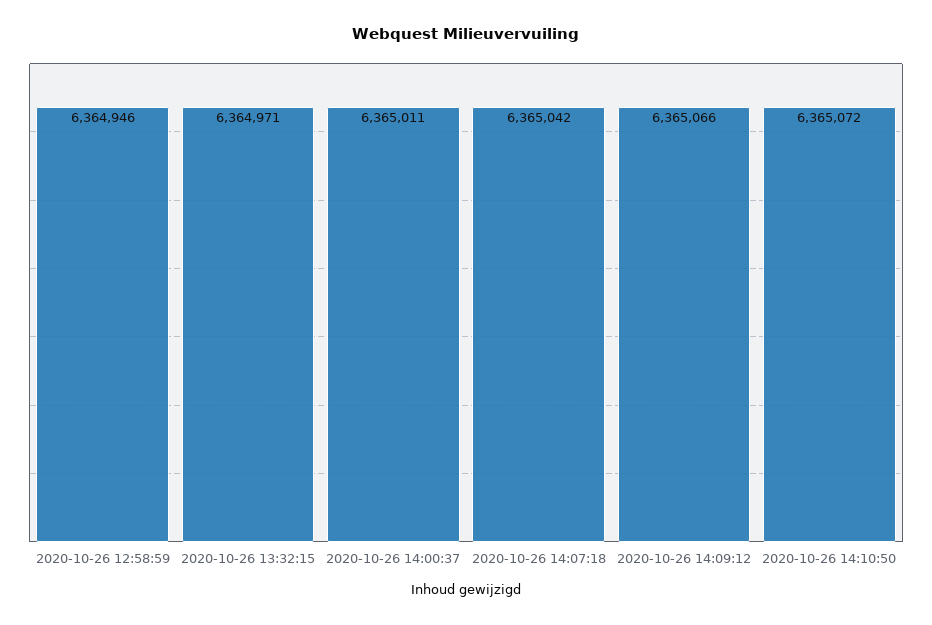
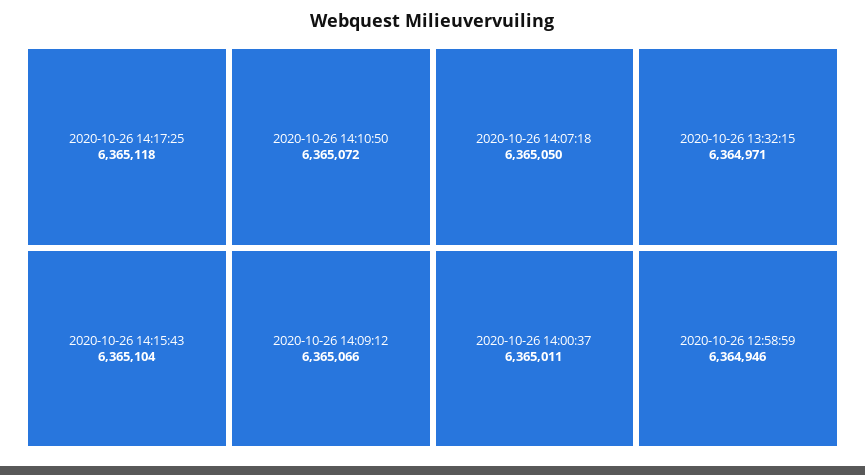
2020-10-26 14:07:18: 6365042 -> 6365050
2020-10-26 14:17:25: none -> 6365118
2020-10-26 14:15:43: none -> 6365104

